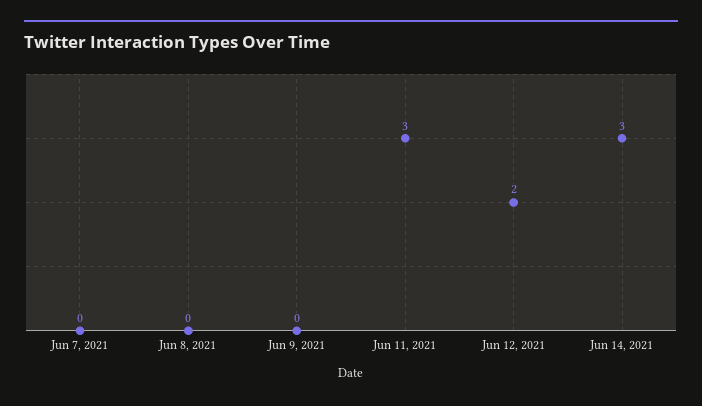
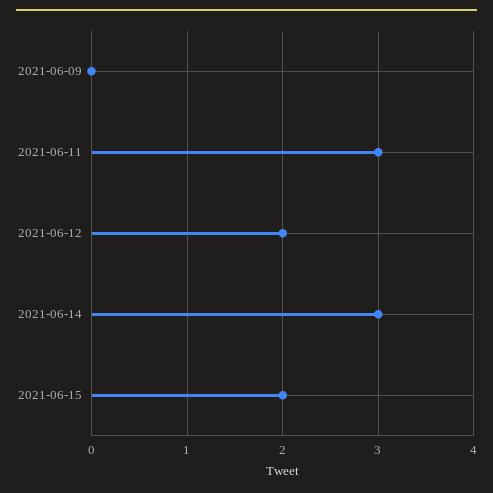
Jun 7, 2021: 0 -> none
Jun 8, 2021: 0 -> none
2021-06-15: none -> 2

